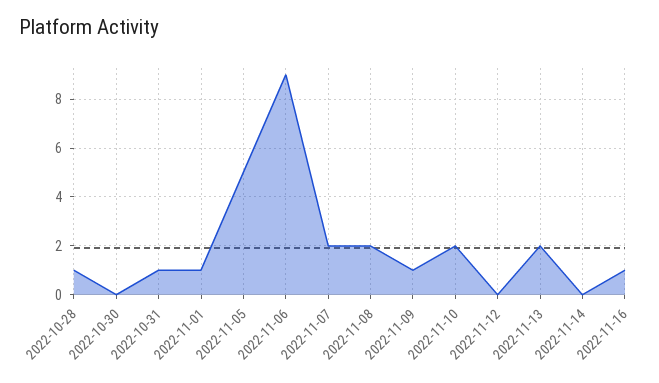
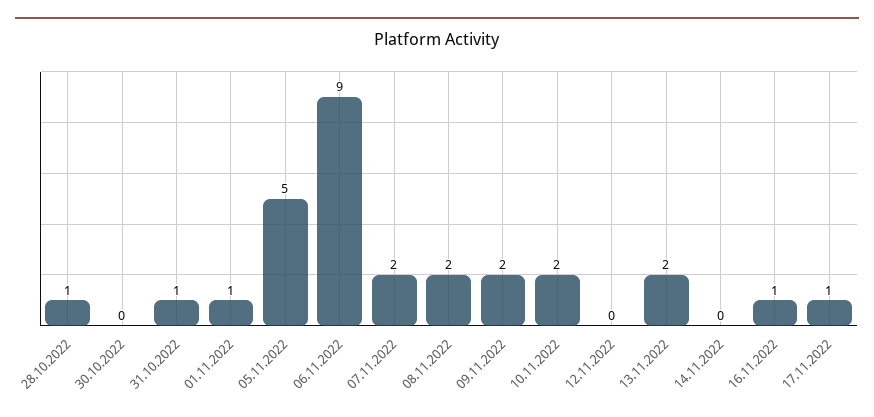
2022-11-09: 1 -> 2
17.11.2022: none -> 1

